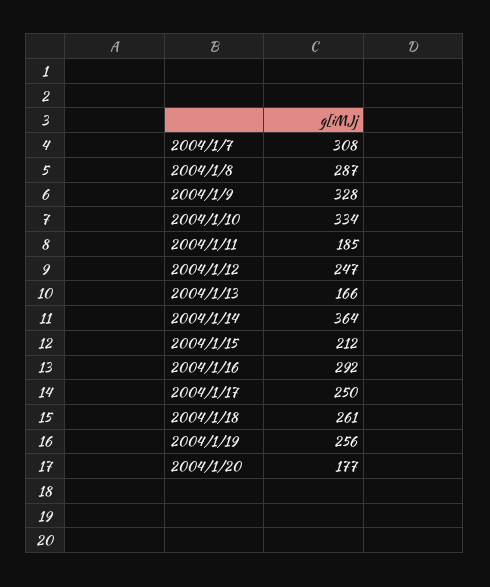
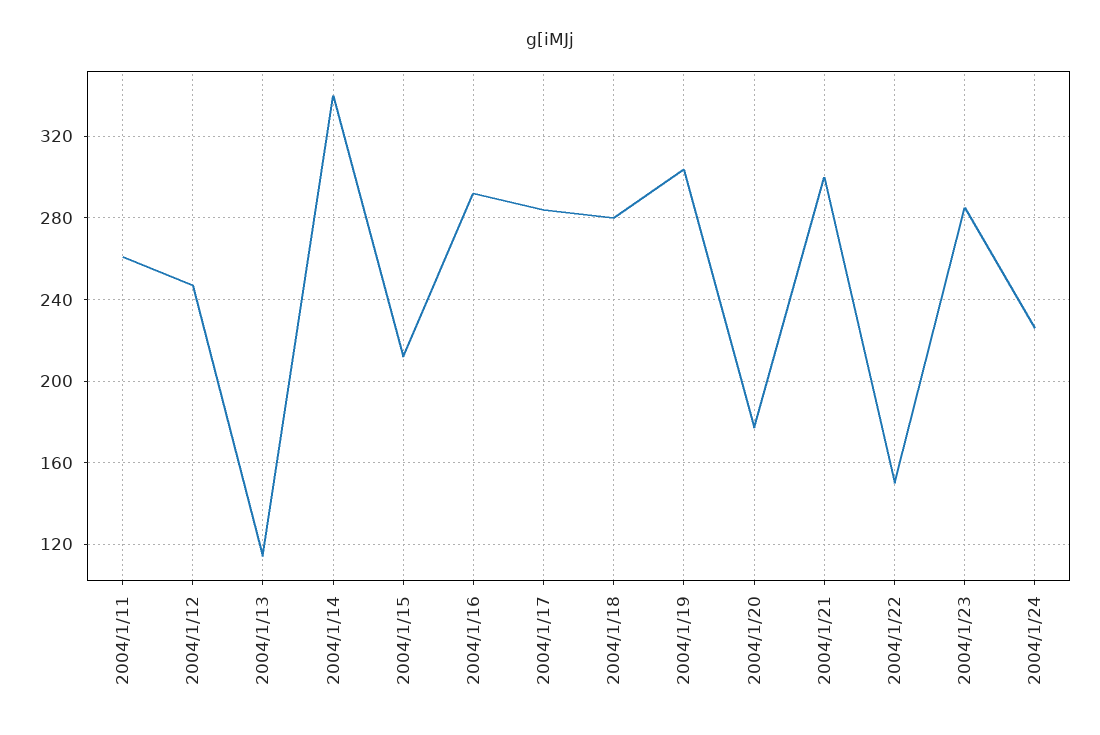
2004/1/7: 308 -> none
2004/1/8: 287 -> none
2004/1/9: 328 -> none
2004/1/10: 334 -> none
2004/1/11: 185 -> 260
2004/1/13: 166 -> 115
2004/1/14: 364 -> 340
2004/1/17: 250 -> 285
2004/1/18: 261 -> 280
2004/1/19: 256 -> 305
2004/1/21: none -> 300
2004/1/22: none -> 150
2004/1/23: none -> 285
2004/1/24: none -> 225

